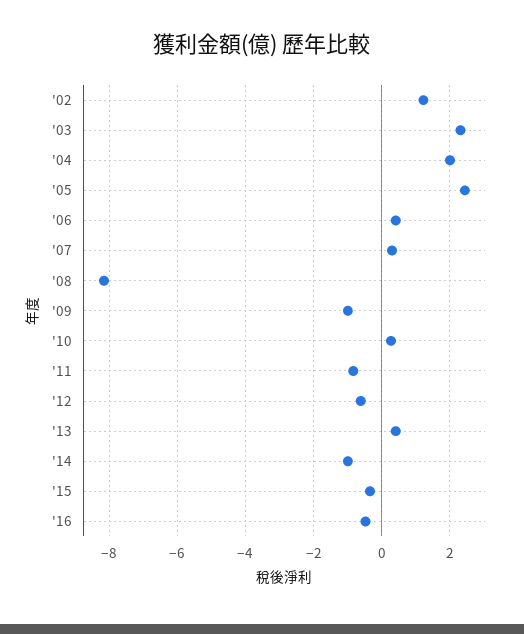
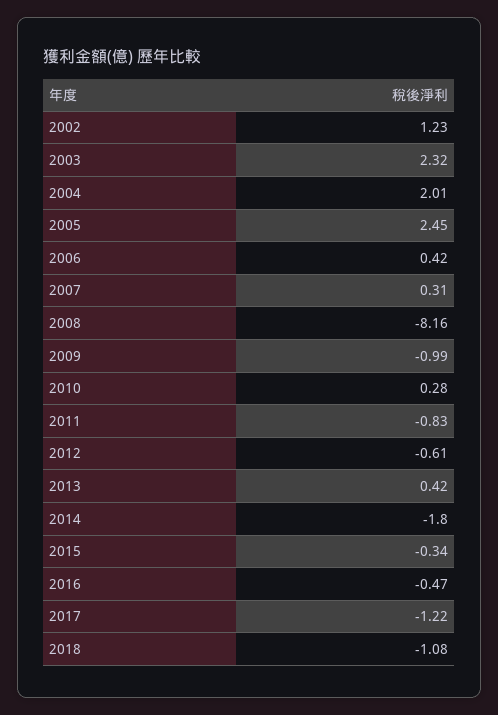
'14: -1 -> -1.8
2017: none -> -1.22
2018: none -> -1.08

